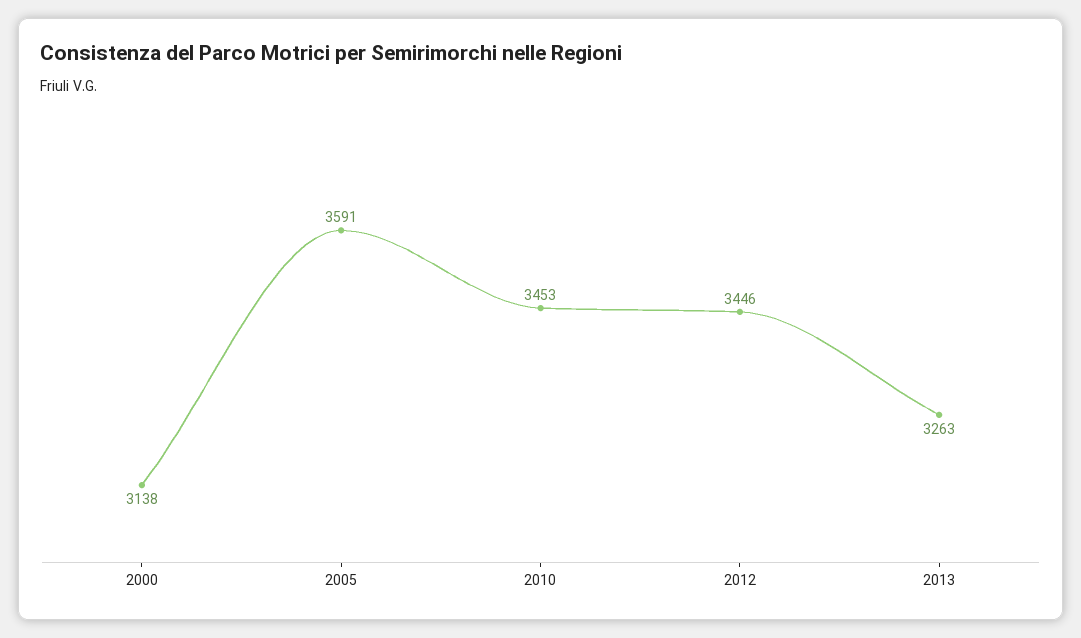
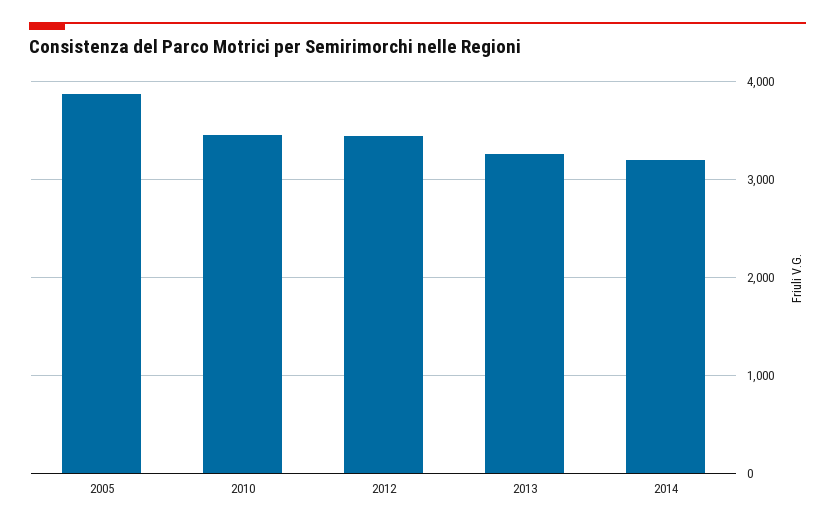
2000: 3138 -> none
2005: 3591 -> 3900
2014: none -> 3200

